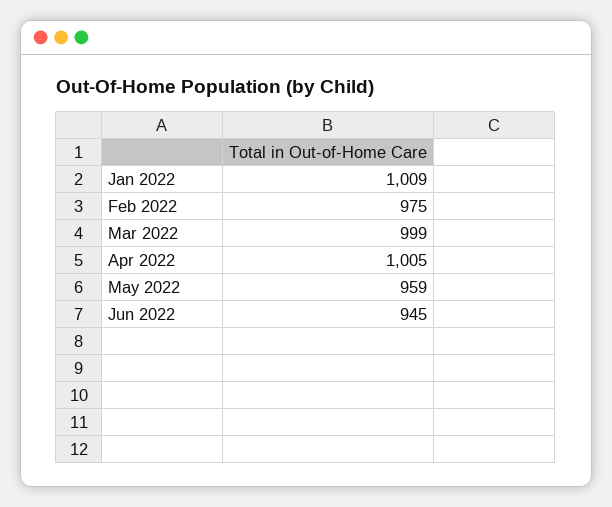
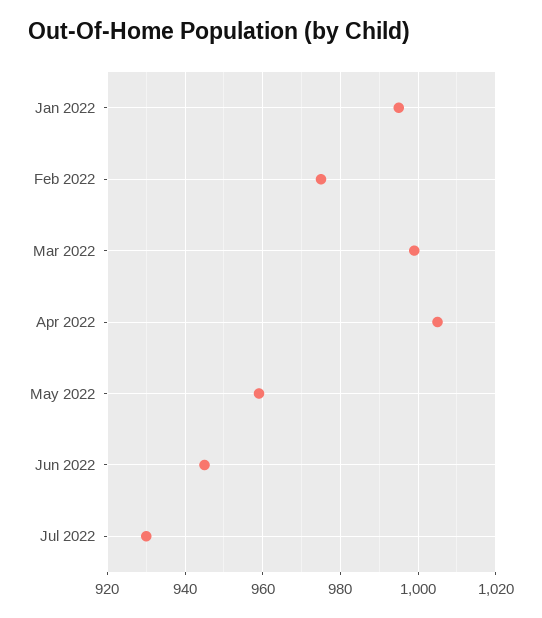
Jan 2022: 1009 -> 995
Jul 2022: none -> 930

